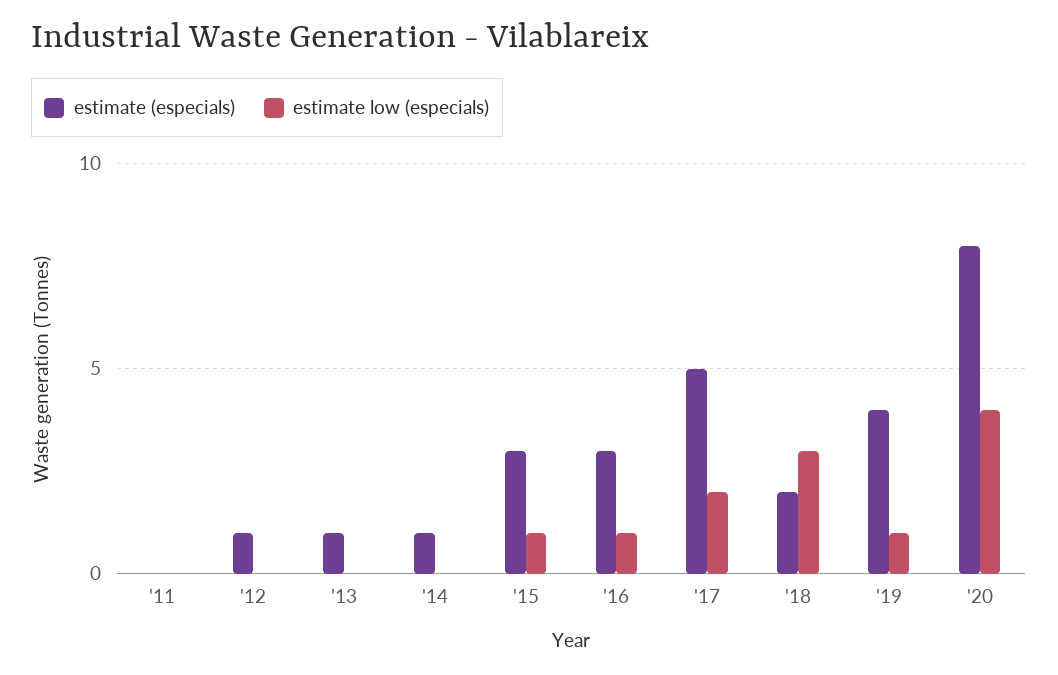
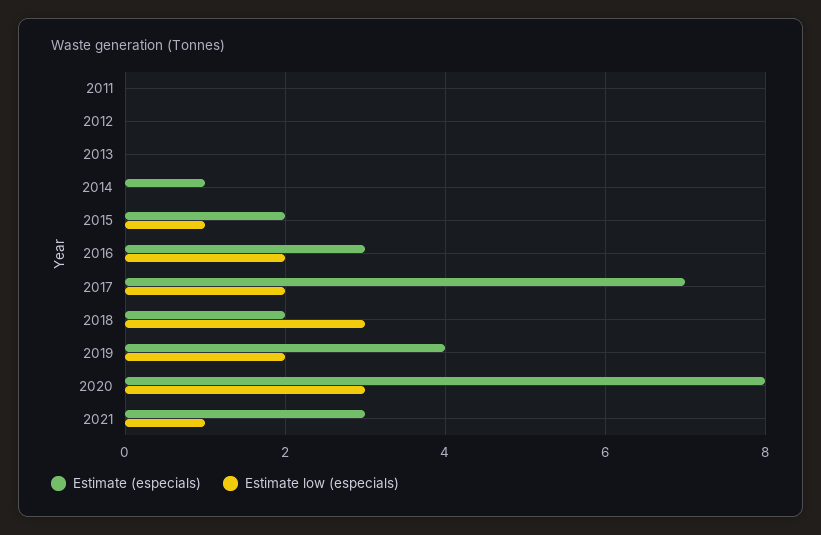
estimate (especials), '12: 1 -> 0
estimate (especials), '13: 1 -> 0
estimate (especials), '15: 3 -> 2
estimate low (especials), '16: 1 -> 2
estimate (especials), '17: 5 -> 7
estimate low (especials), '19: 1 -> 2
estimate low (especials), '20: 4 -> 3
estimate (especials), 2021: none -> 3
estimate low (especials), 2021: none -> 1

